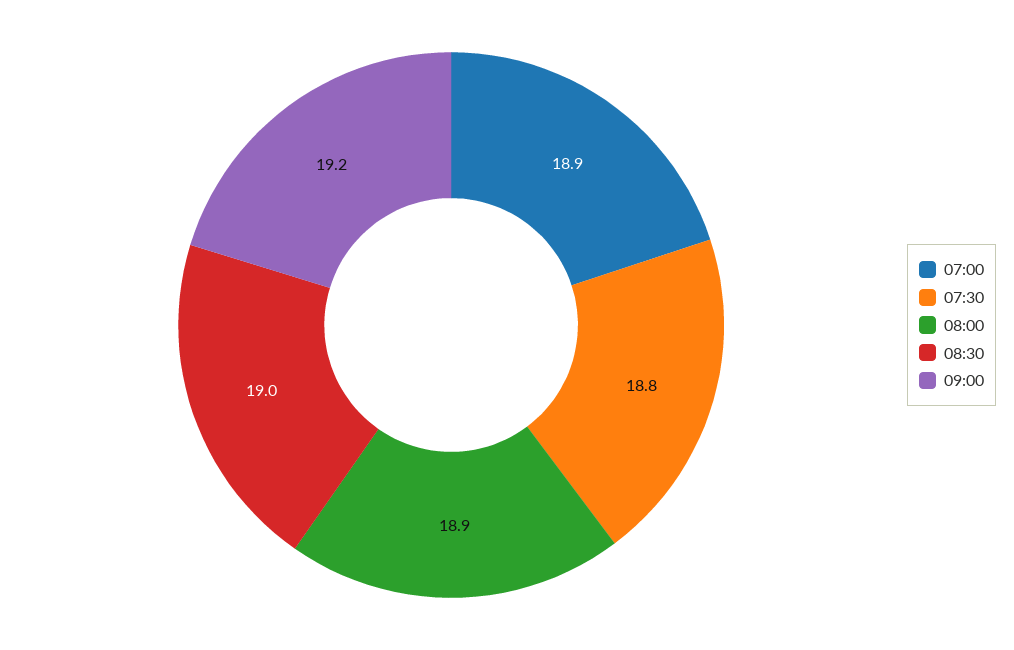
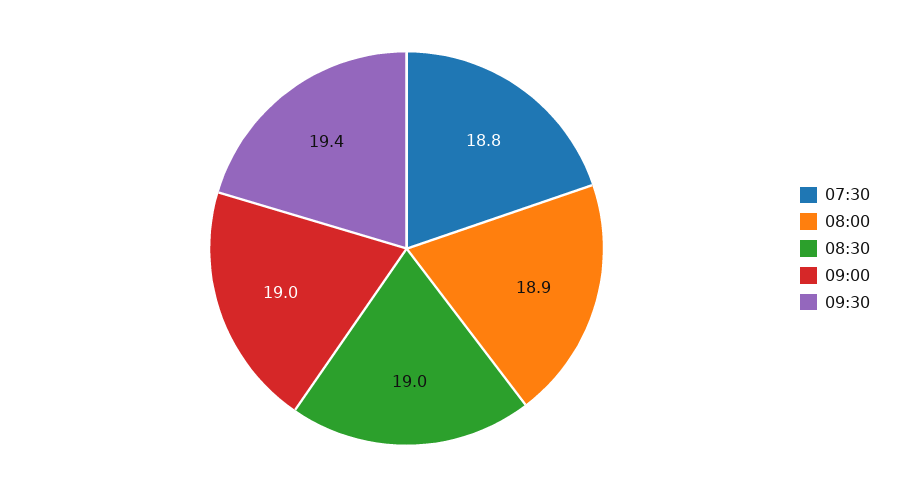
07:00: 18.9 -> none
09:00: 19.2 -> 19
09:30: none -> 19.4

